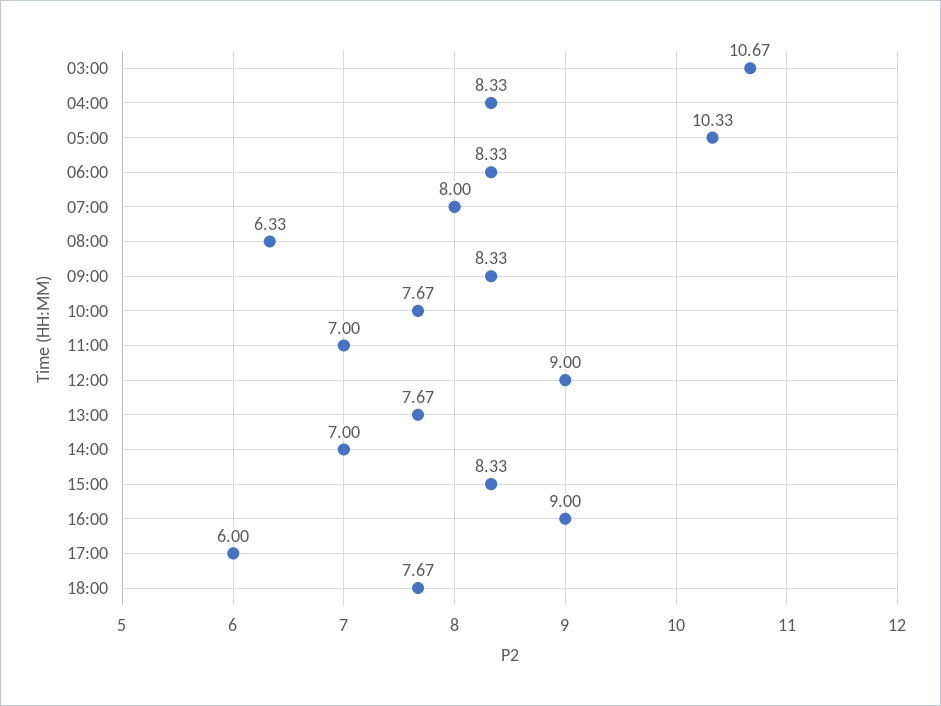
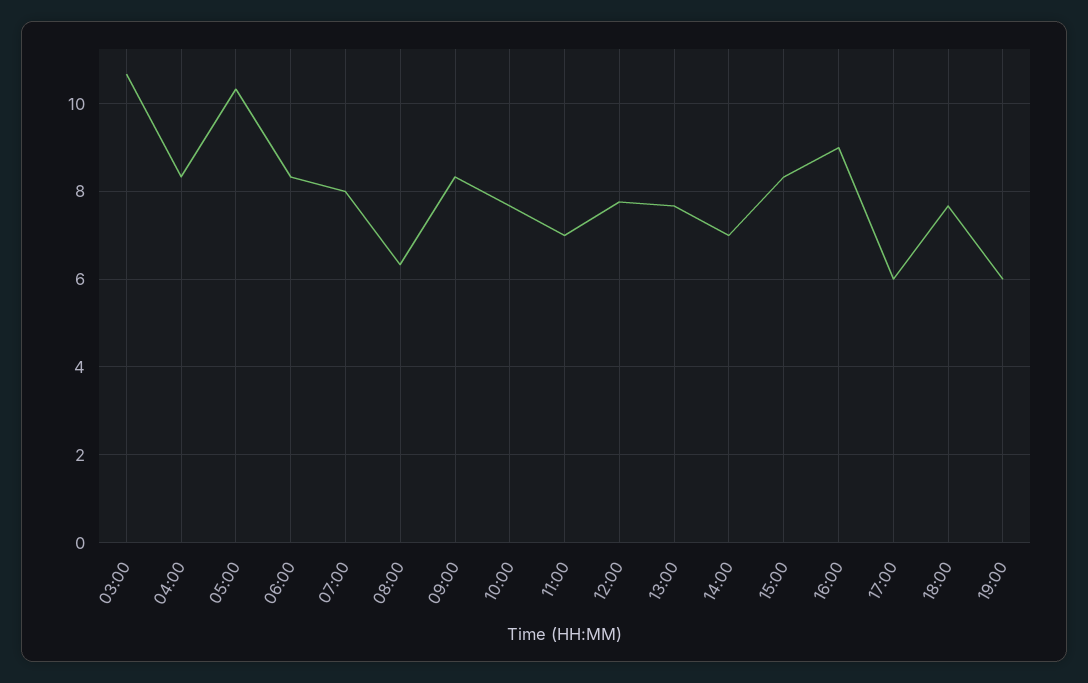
12:00: 9 -> 7.8
19:00: none -> 6

